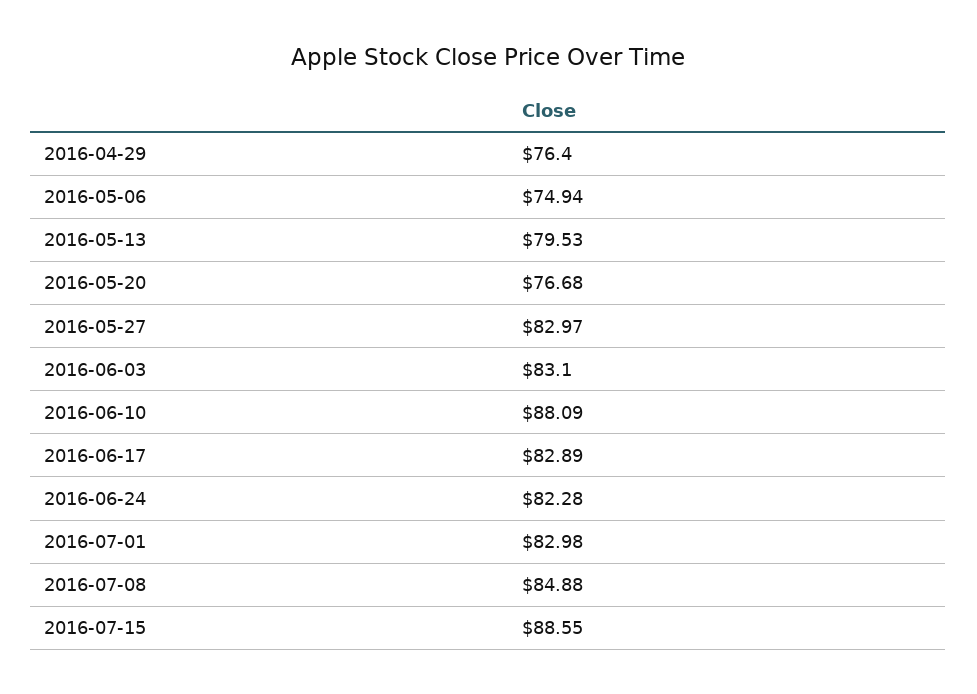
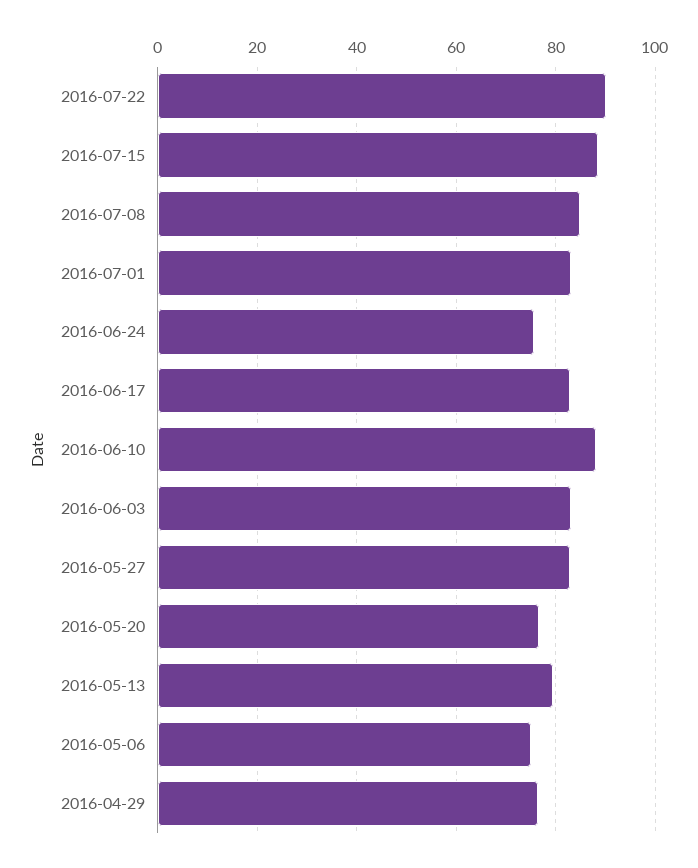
2016-06-24: 82.28 -> 76
2016-07-22: none -> 90

